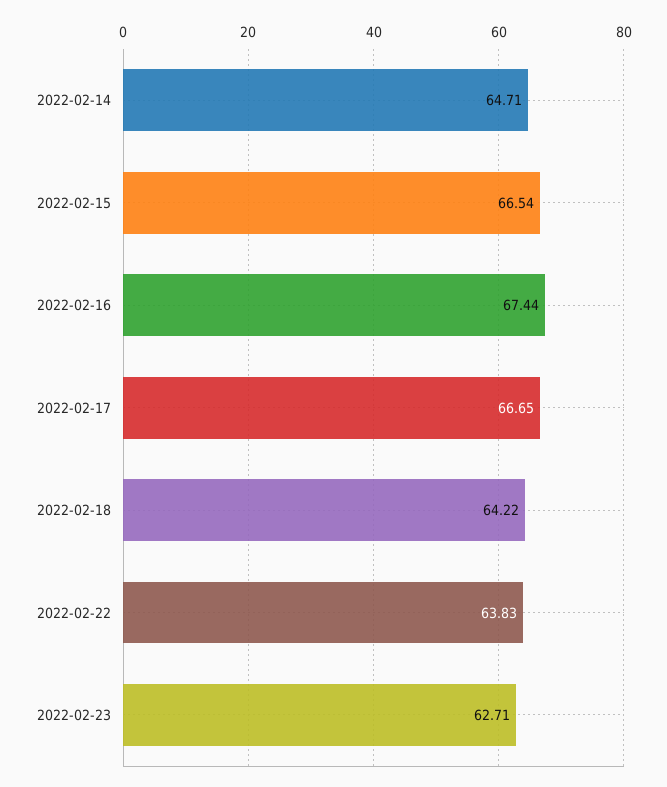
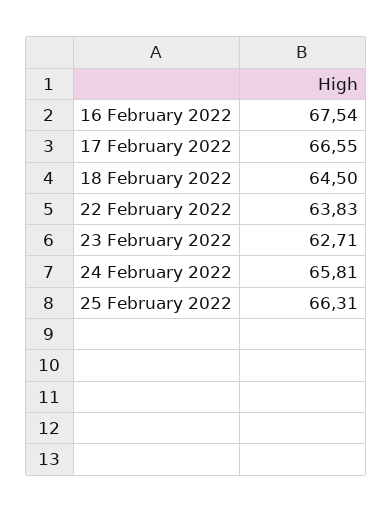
2022-02-14: 64.71 -> none
2022-02-15: 66.54 -> none
2022-02-16: 67.44 -> 67.54
2022-02-17: 66.65 -> 66.55
2022-02-18: 64.22 -> 64.5
24 February 2022: none -> 65.81
25 February 2022: none -> 66.31

